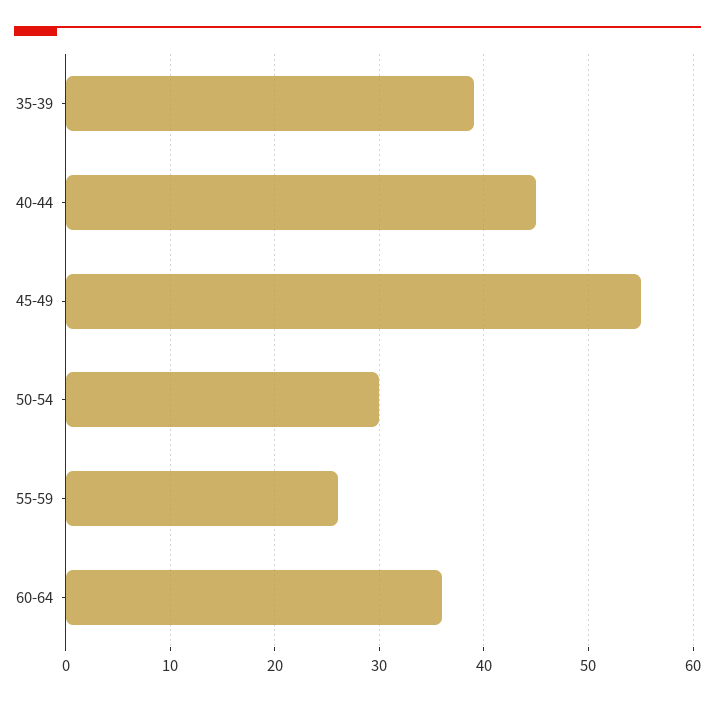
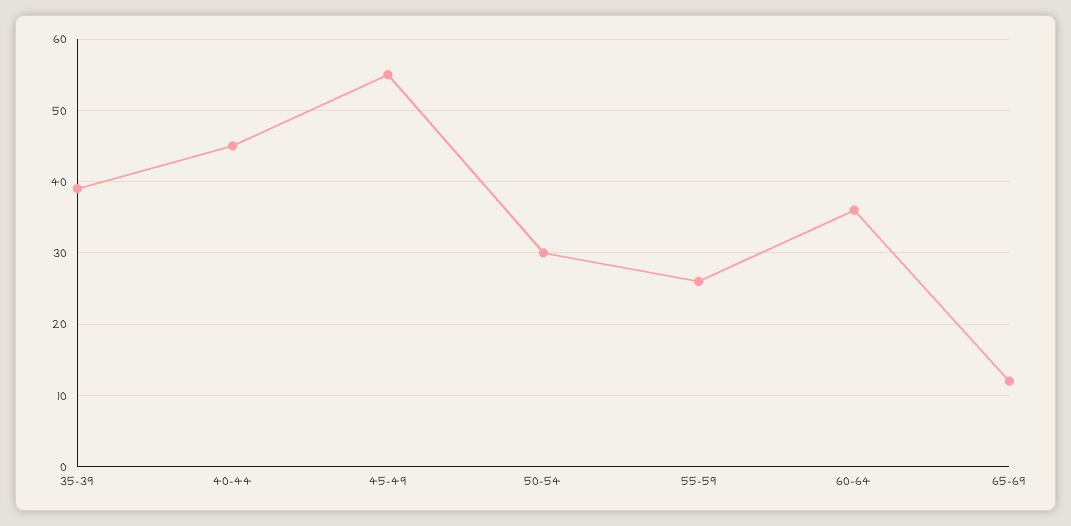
65-69: none -> 12

